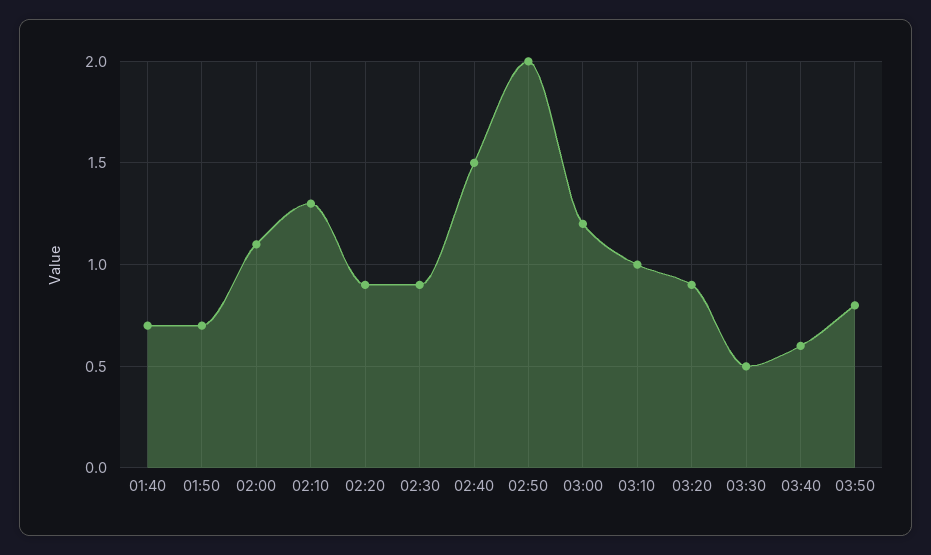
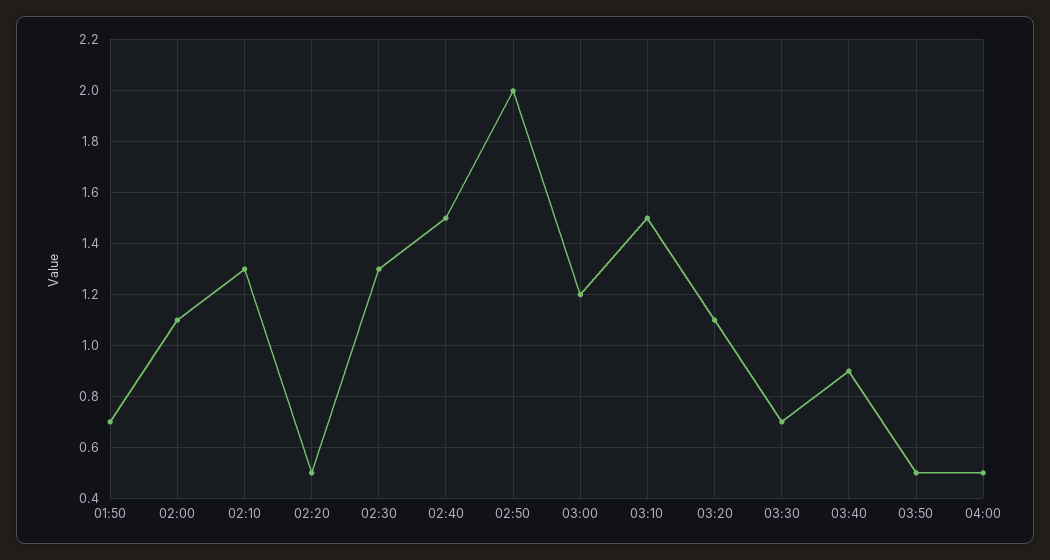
01:40: 0.7 -> none
02:20: 0.9 -> 0.5
02:30: 0.9 -> 1.3
03:10: 1 -> 1.5
03:20: 0.9 -> 1.1
03:30: 0.5 -> 0.7
03:40: 0.6 -> 0.9
03:50: 0.8 -> 0.5
04:00: none -> 0.5

